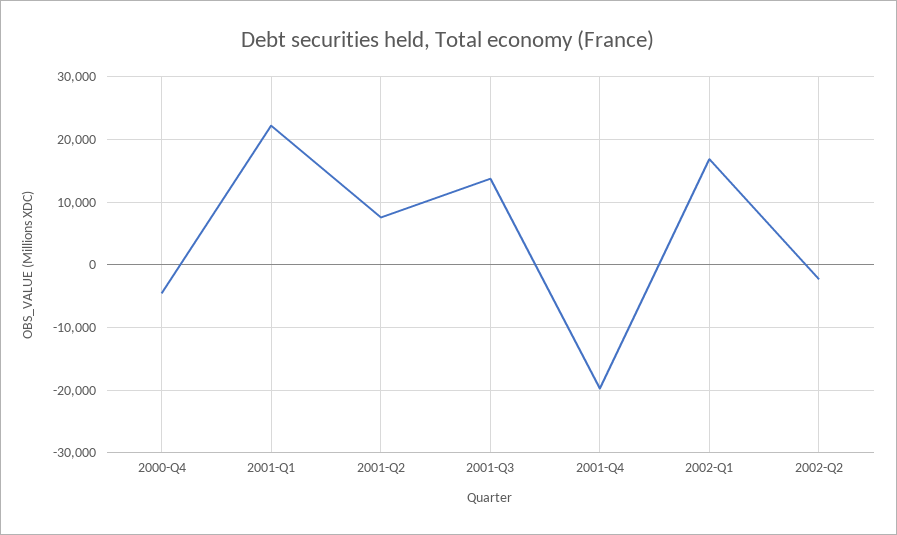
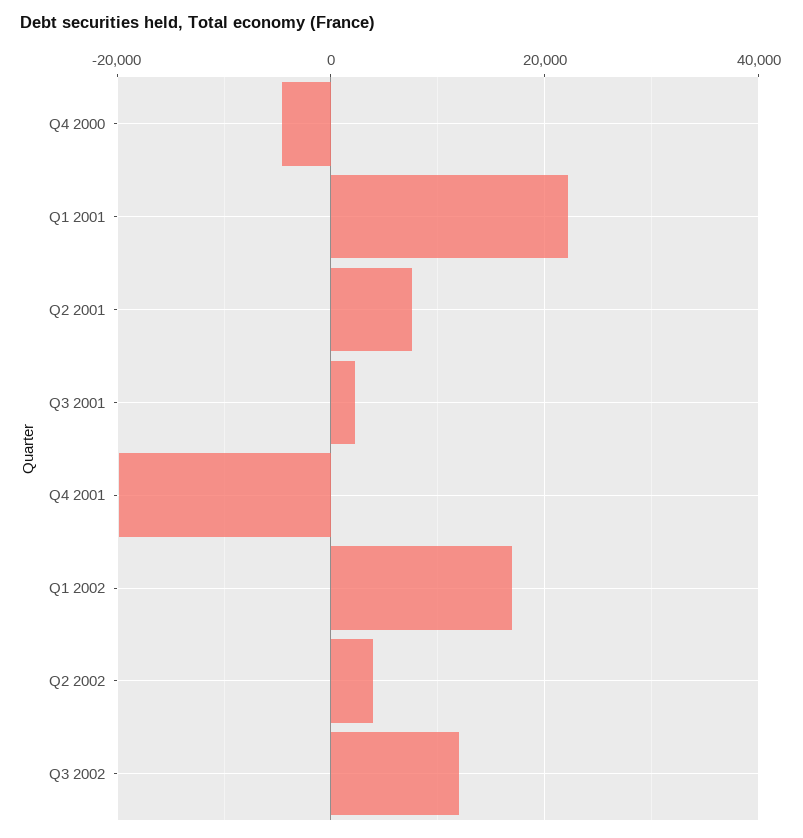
2001-Q3: 14000 -> 2000
2002-Q2: -2000 -> 4000
Q3 2002: none -> 12000

